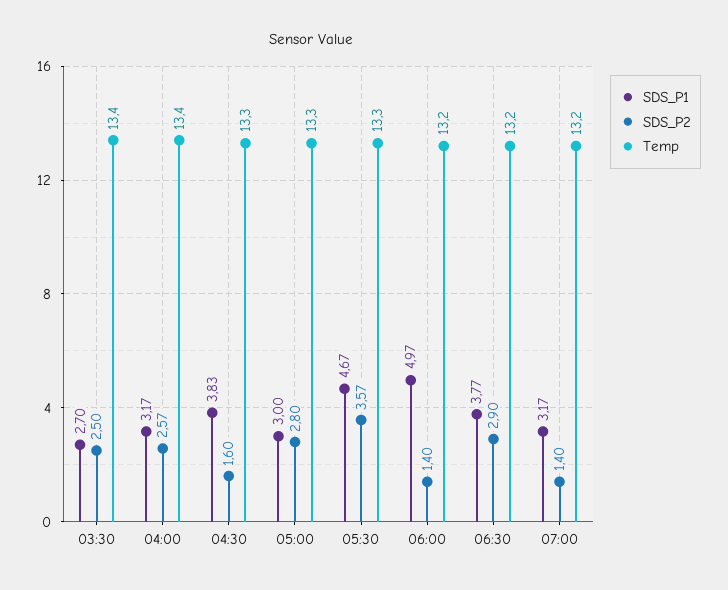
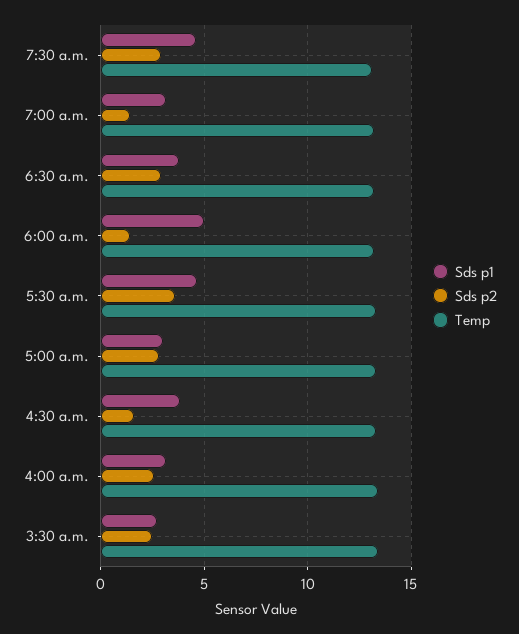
SDS_P1, 7:30 a.m.: none -> 4.5
SDS_P2, 7:30 a.m.: none -> 3
Temp, 7:30 a.m.: none -> 13

